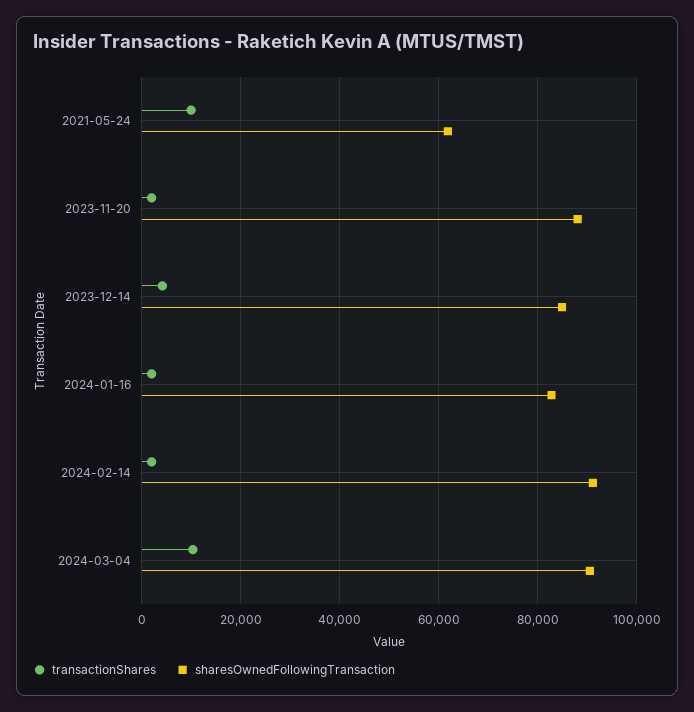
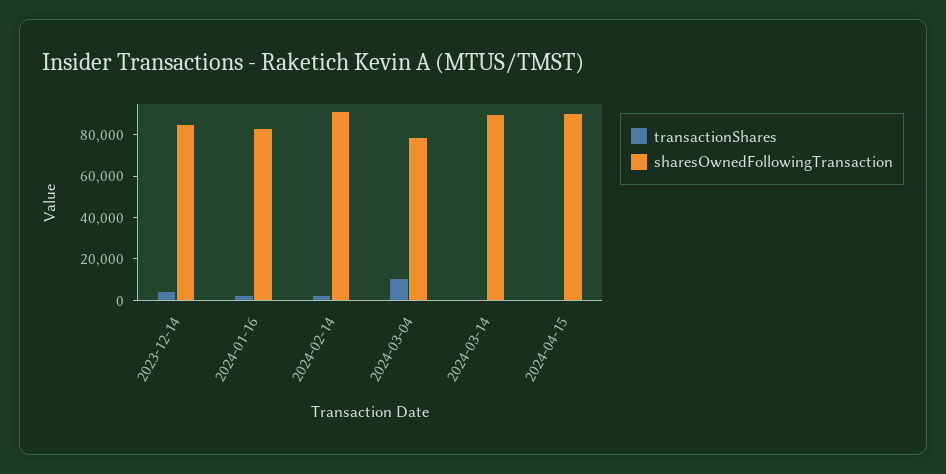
transactionShares, 2021-05-24: 10000 -> none
sharesOwnedFollowingTransaction, 2021-05-24: 62000 -> none
transactionShares, 2023-11-20: 2000 -> none
sharesOwnedFollowingTransaction, 2023-11-20: 88000 -> none
sharesOwnedFollowingTransaction, 2024-03-04: 90000 -> 80000
transactionShares, 2024-03-14: none -> 0
sharesOwnedFollowingTransaction, 2024-03-14: none -> 90000
transactionShares, 2024-04-15: none -> 0
sharesOwnedFollowingTransaction, 2024-04-15: none -> 90000

